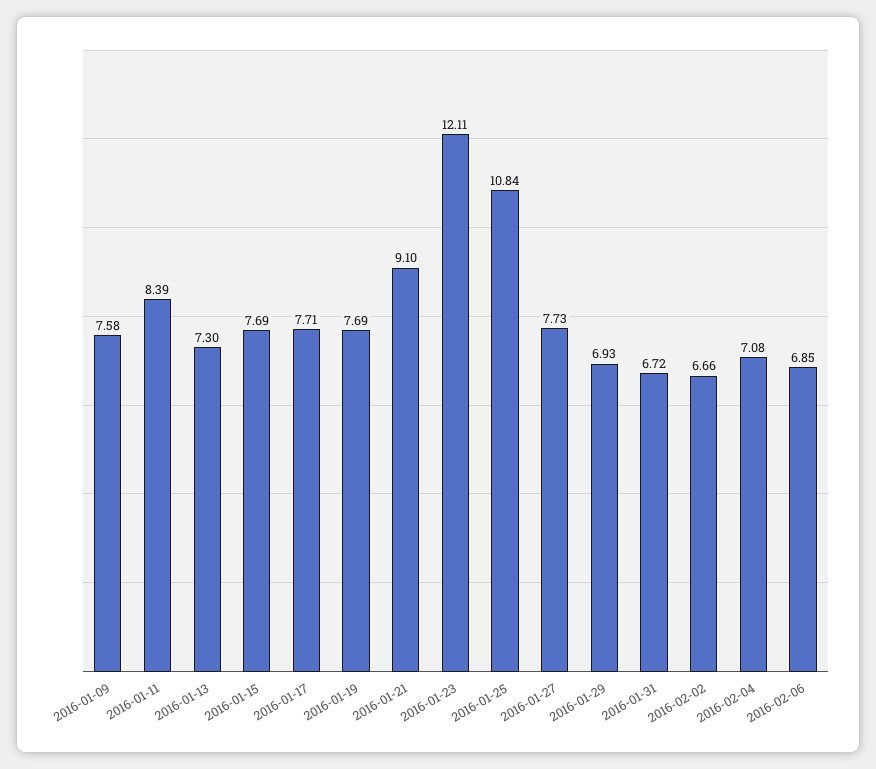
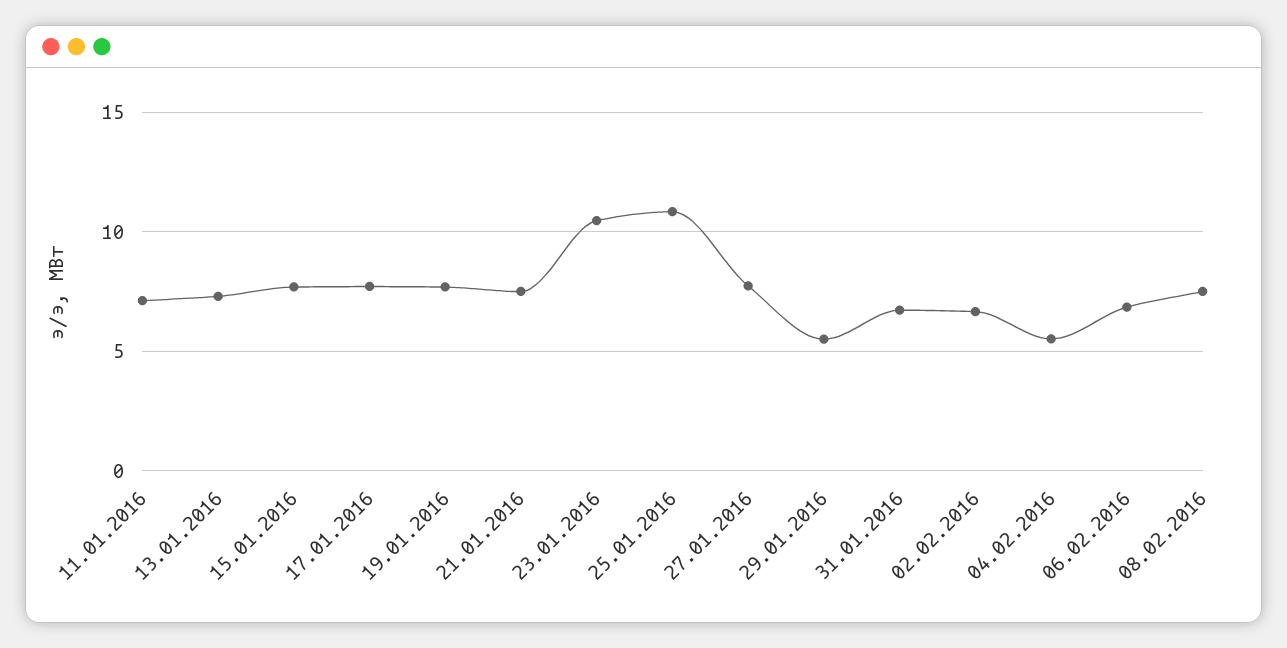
2016-01-09: 7.58 -> none
2016-01-11: 8.39 -> 7
2016-01-21: 9.1 -> 7.5
2016-01-23: 12.11 -> 10.5
2016-01-29: 6.93 -> 5.5
2016-02-04: 7.08 -> 5.5
08.02.2016: none -> 7.5

